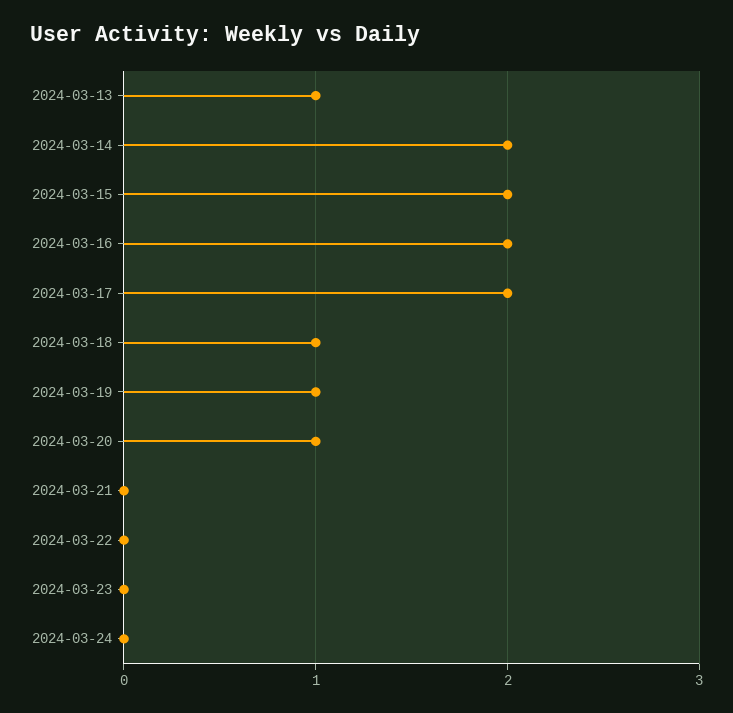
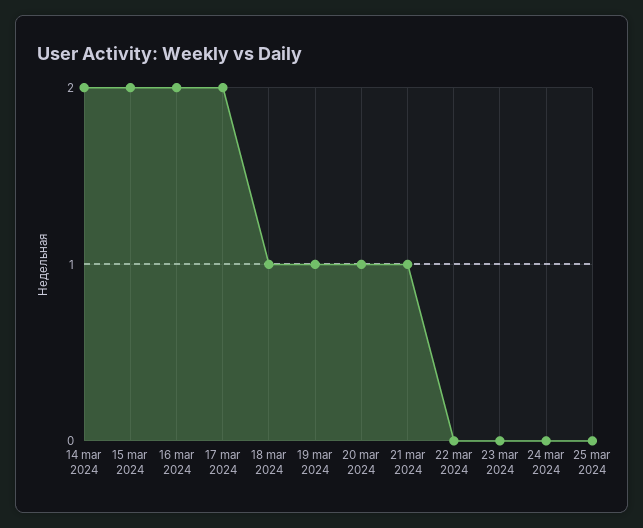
2024-03-13: 1 -> none
2024-03-21: 0 -> 1
25 mar 2024: none -> 0

